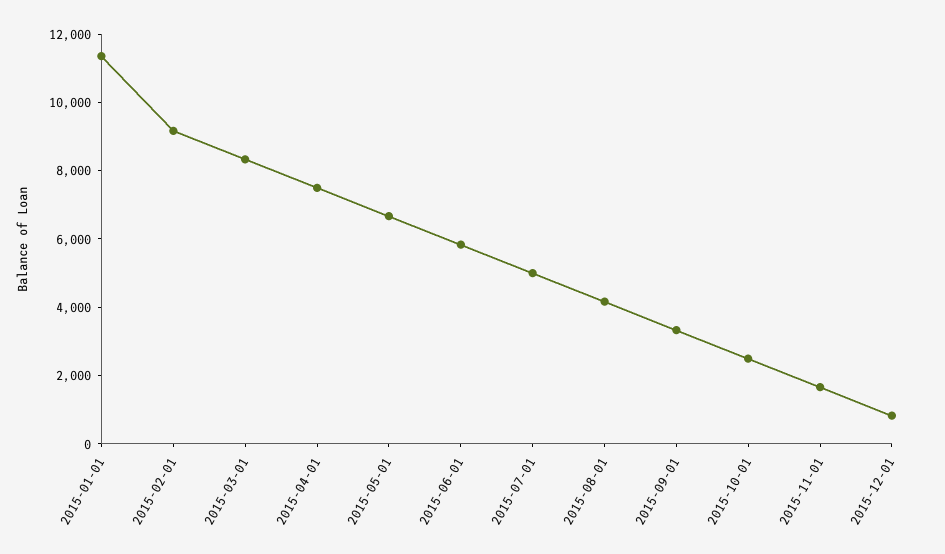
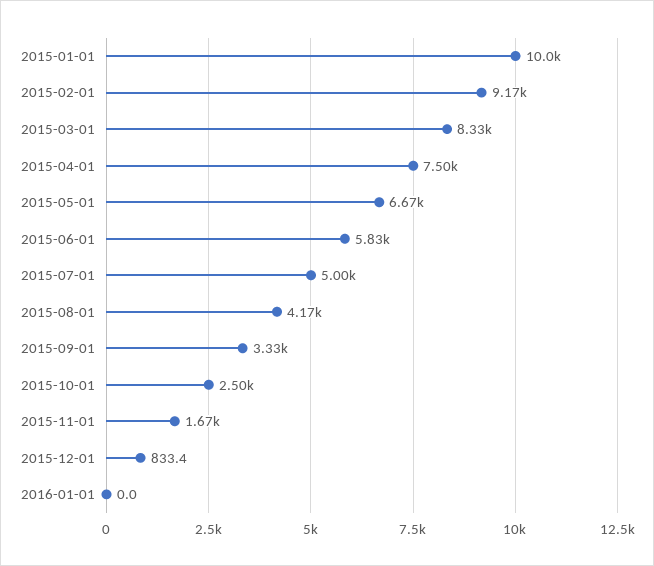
2015-01-01: 11500 -> 10000
2016-01-01: none -> 0

